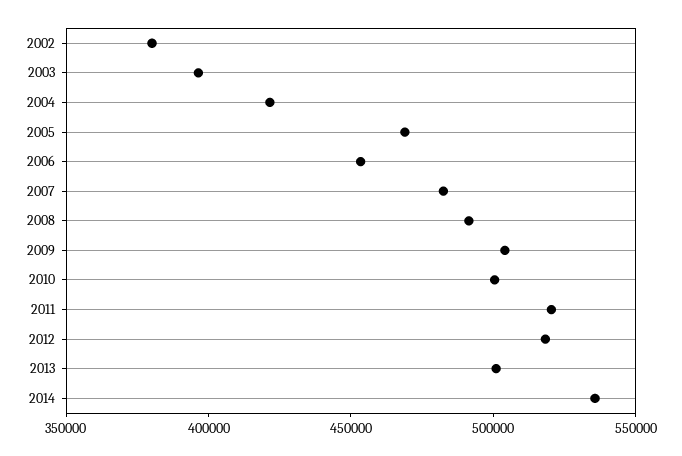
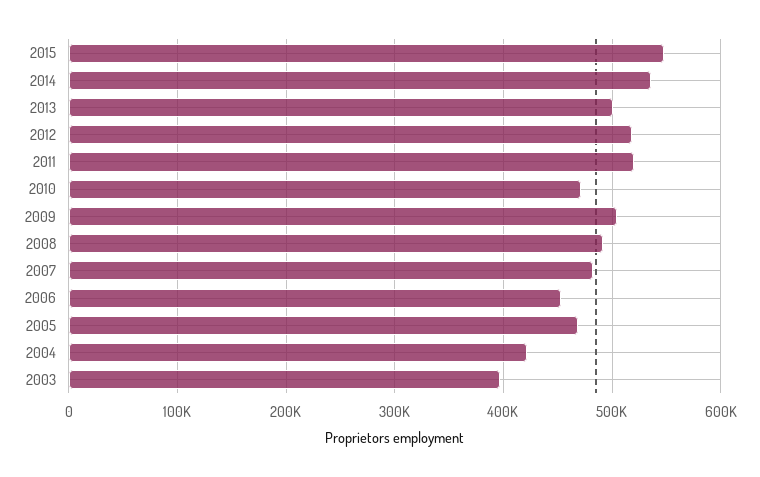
2002: 380000 -> none
2010: 500000 -> 470000
2015: none -> 550000

